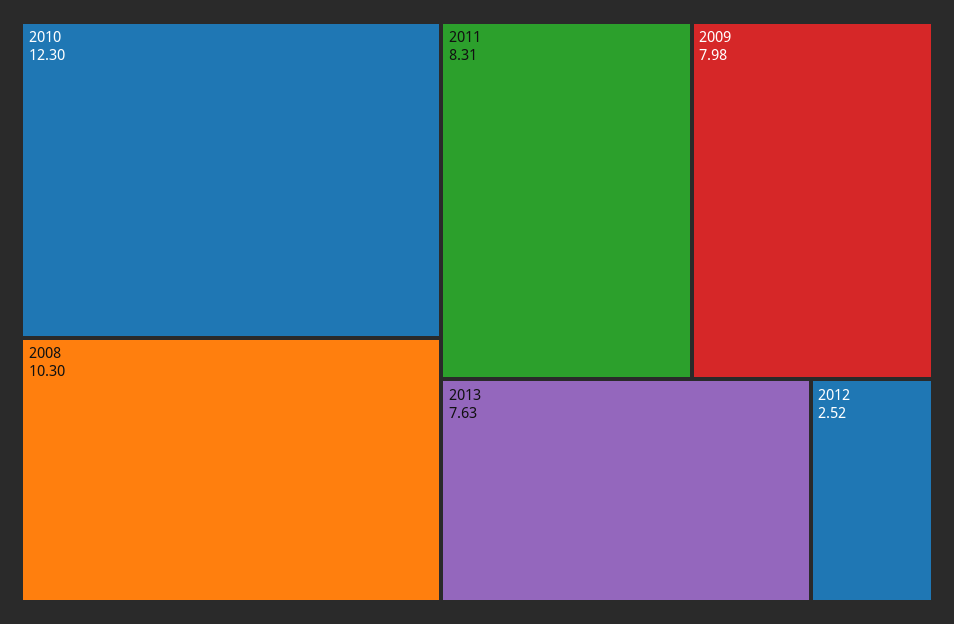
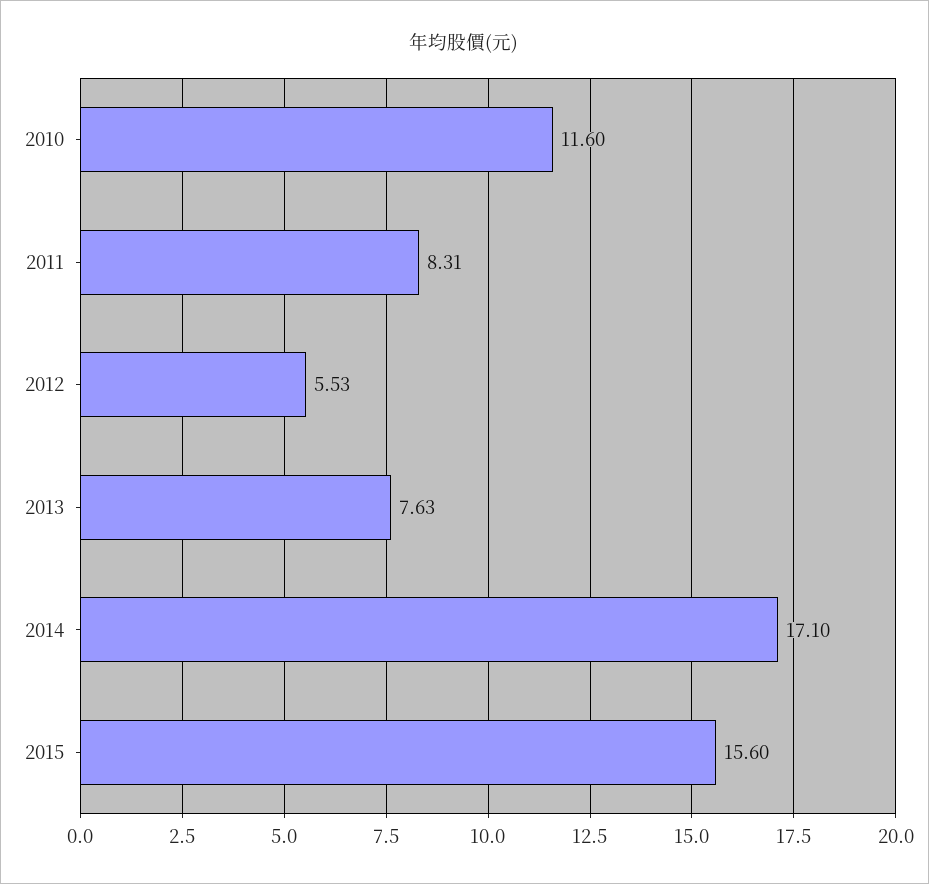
2010: 12.3 -> 11.6
2008: 10.3 -> none
2009: 7.98 -> none
2012: 2.52 -> 5.53
2014: none -> 17.1
2015: none -> 15.6

